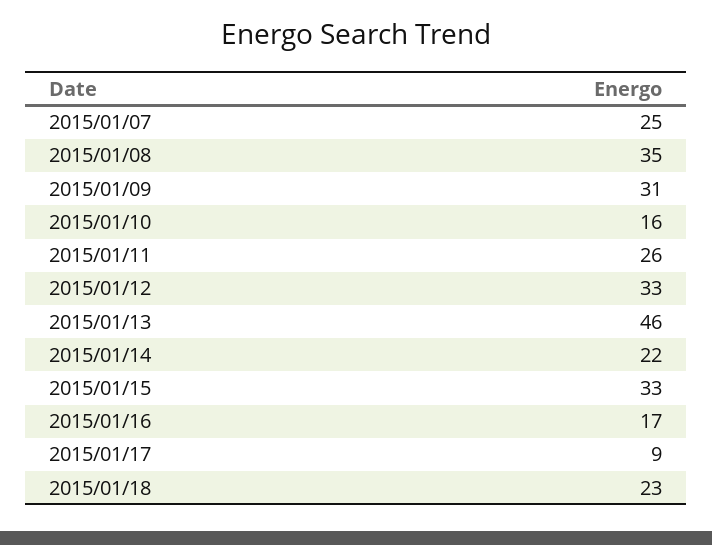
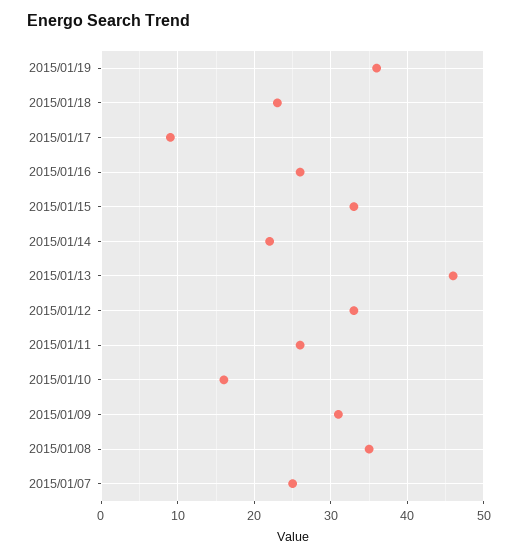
2015/01/16: 17 -> 26
2015/01/19: none -> 36

